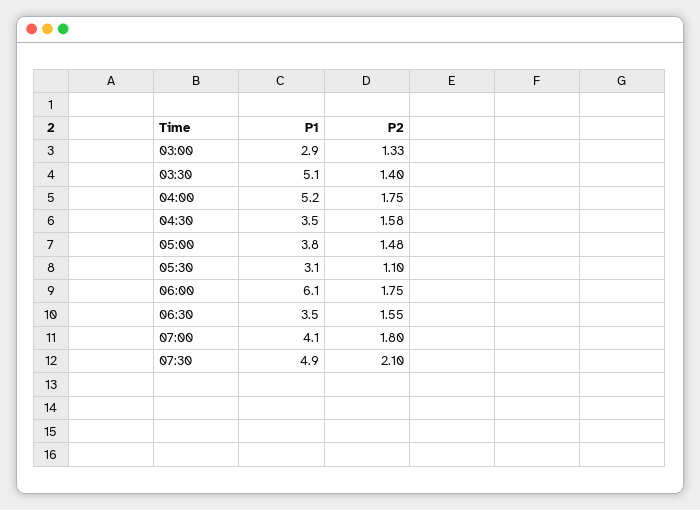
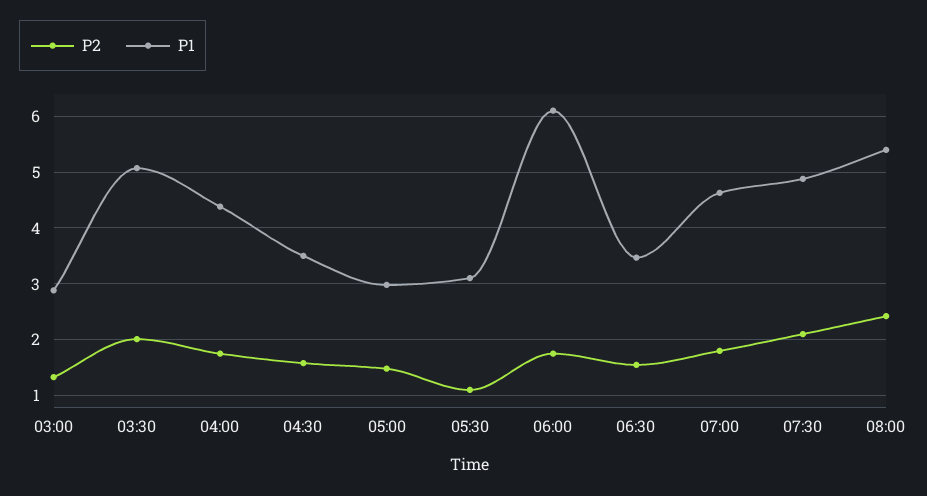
P2, 03:30: 1.4 -> 2
P1, 04:00: 5.2 -> 4.4
P1, 05:00: 3.8 -> 3
P1, 07:00: 4.1 -> 4.6
P2, 08:00: none -> 2.4
P1, 08:00: none -> 5.4

